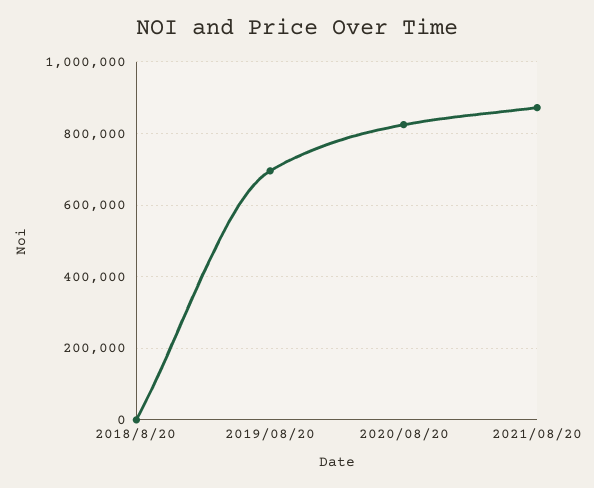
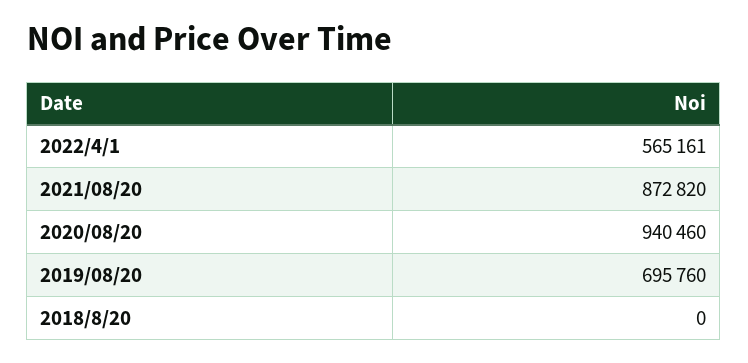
2020/08/20: 820000 -> 940460
2022/4/1: none -> 565161

